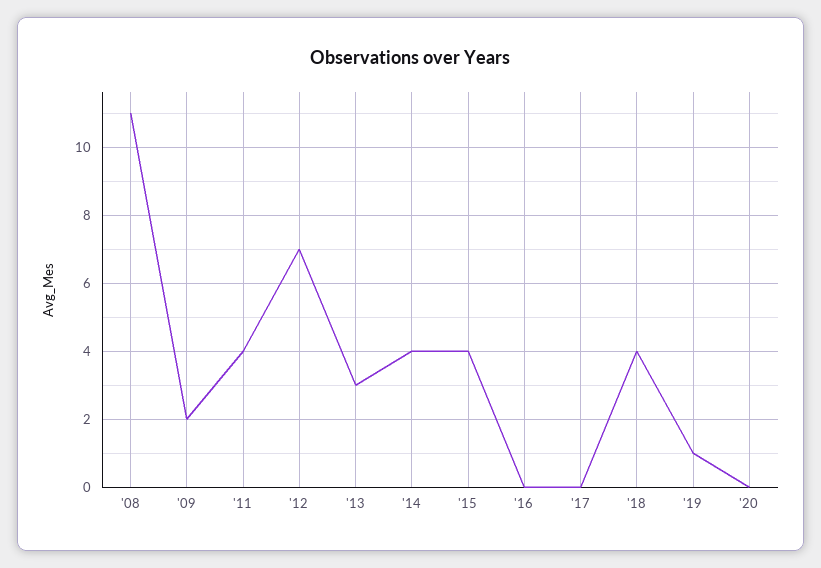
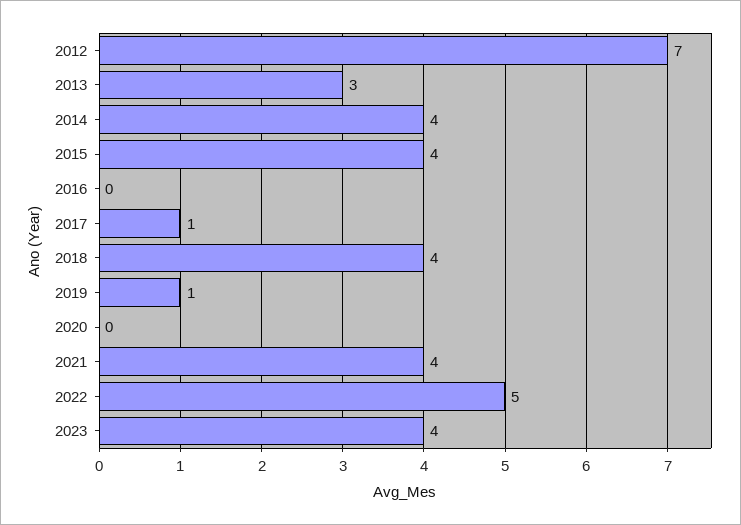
'08: 11 -> none
'09: 2 -> none
'11: 4 -> none
'17: 0 -> 1
2021: none -> 4
2022: none -> 5
2023: none -> 4

